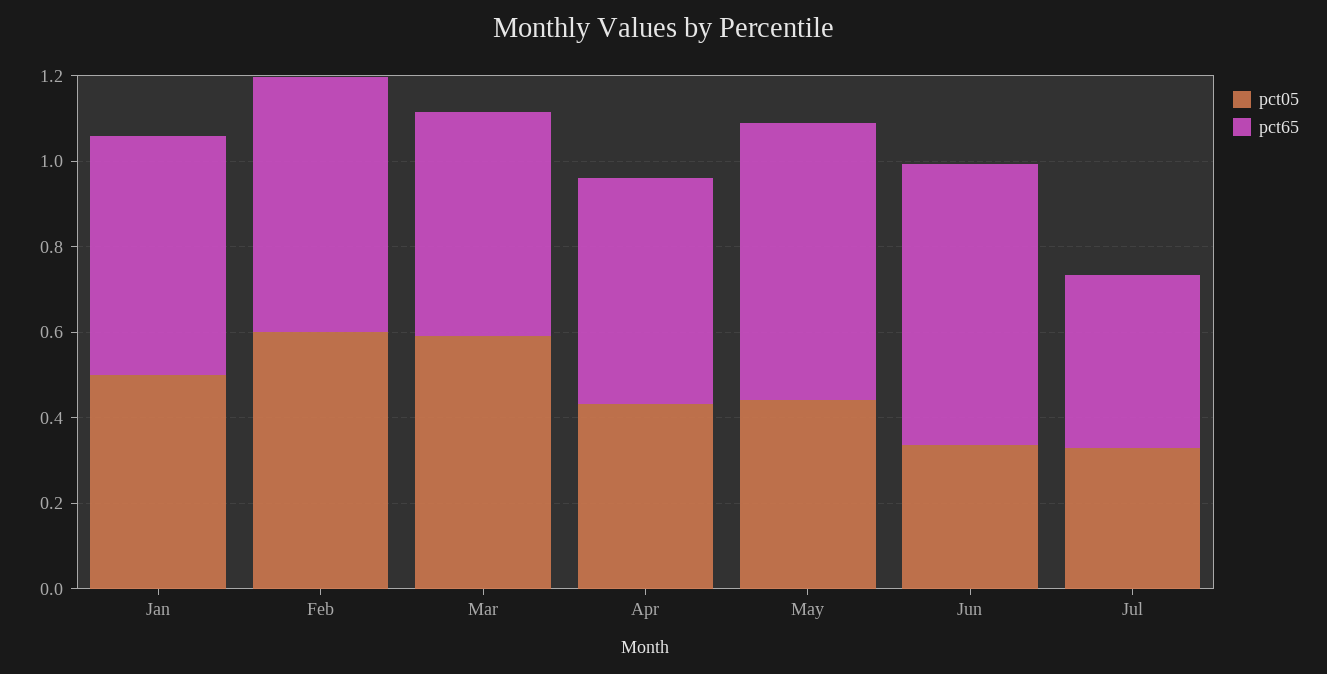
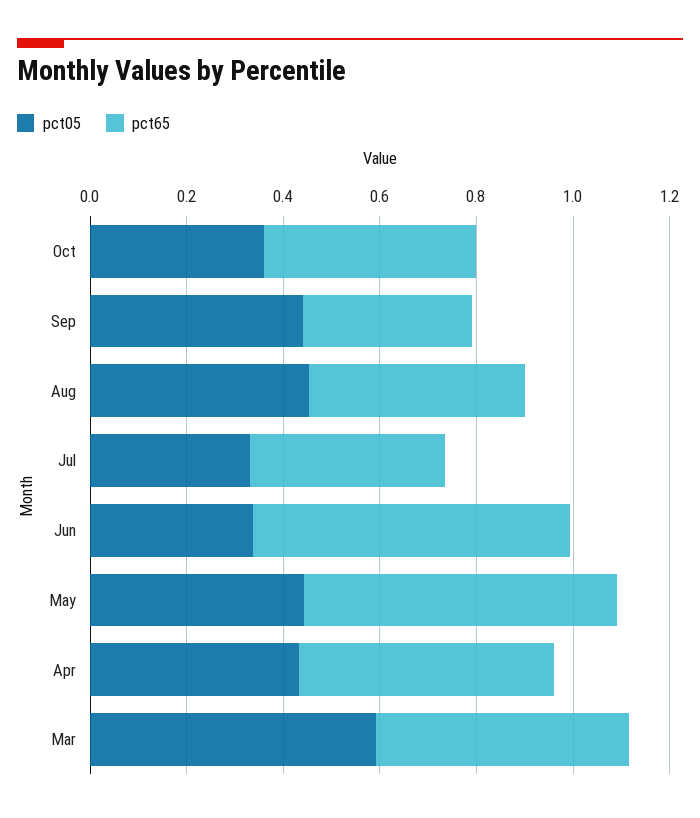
pct05, Jan: 0.5 -> none
pct65, Jan: 0.55 -> none
pct05, Feb: 0.6 -> none
pct65, Feb: 0.6 -> none
pct05, Oct: none -> 0.35
pct65, Oct: none -> 0.45
pct05, Sep: none -> 0.45
pct65, Sep: none -> 0.35
pct05, Aug: none -> 0.45
pct65, Aug: none -> 0.45

